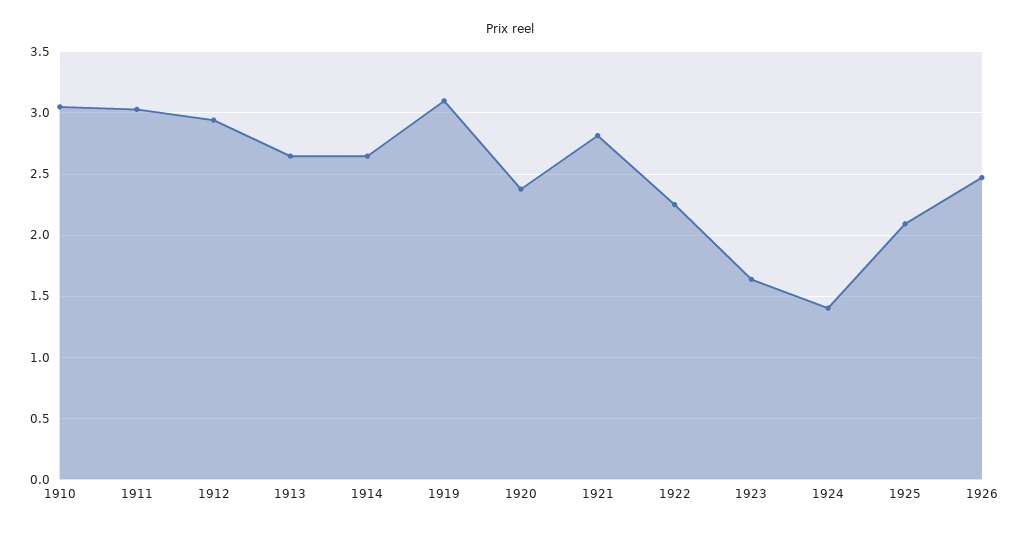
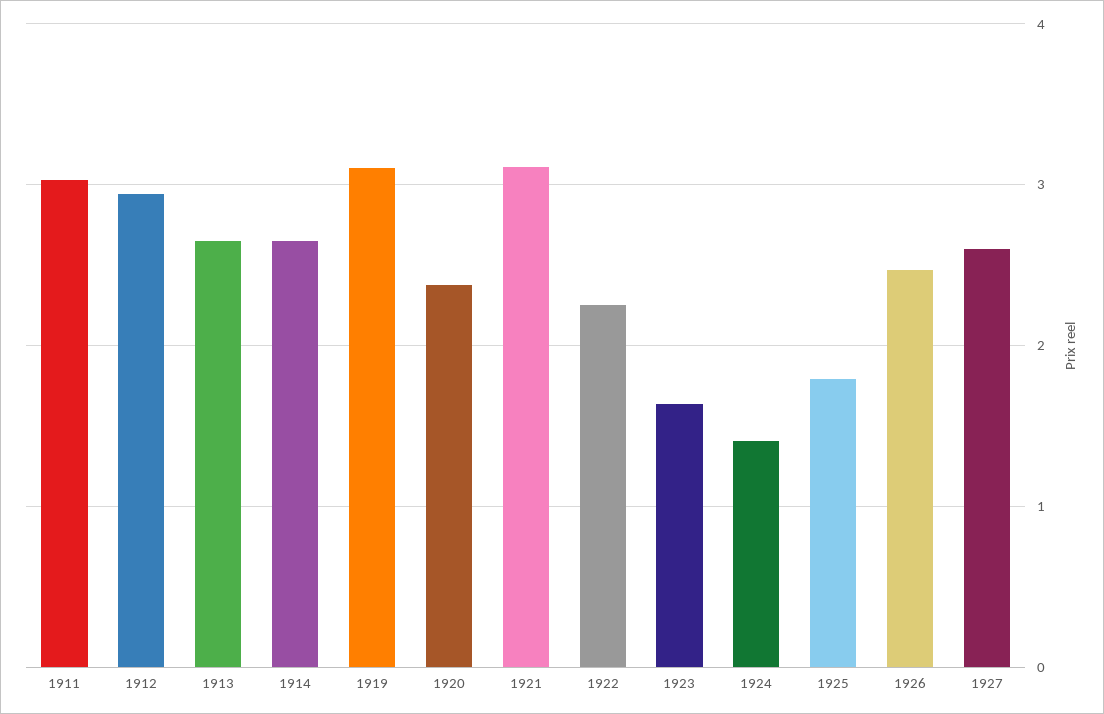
1910: 3.05 -> none
1921: 2.8 -> 3.1
1925: 2.1 -> 1.8
1927: none -> 2.6

